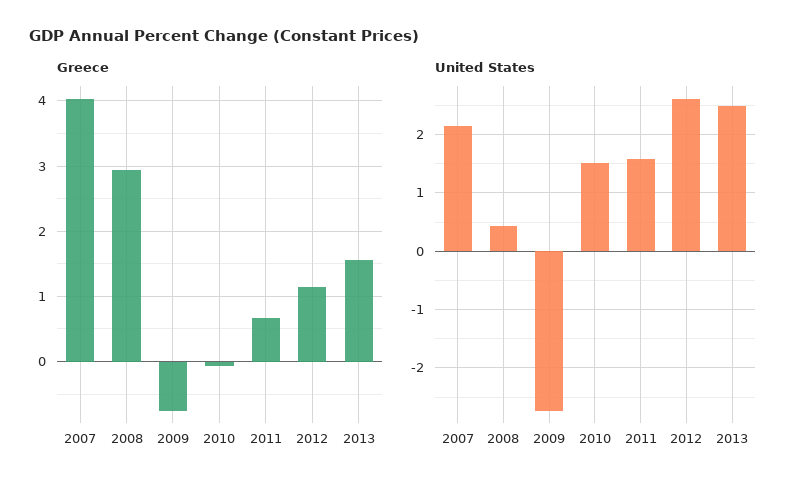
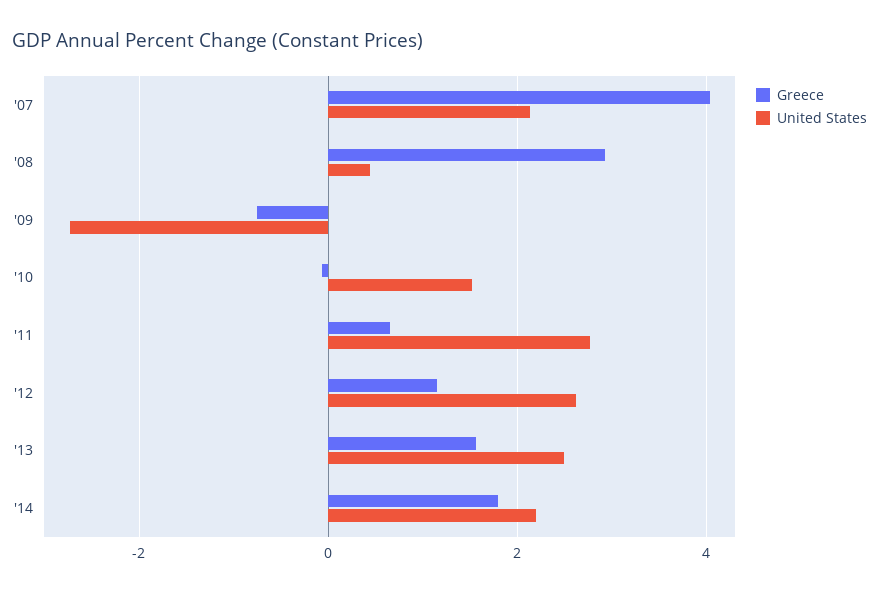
United States, 2011: 1.6 -> 2.8
Greece, '14: none -> 1.8
United States, '14: none -> 2.2

